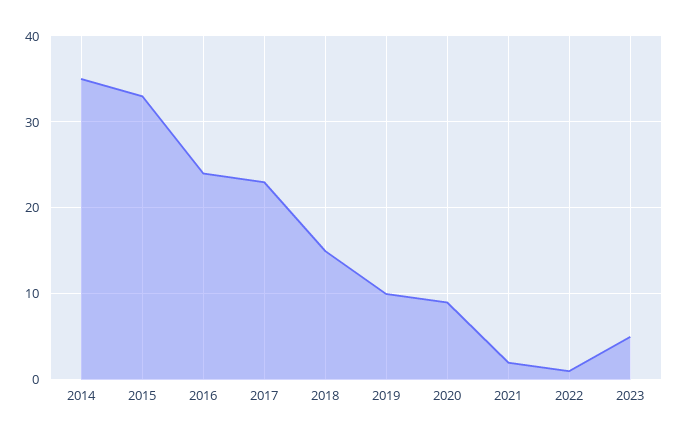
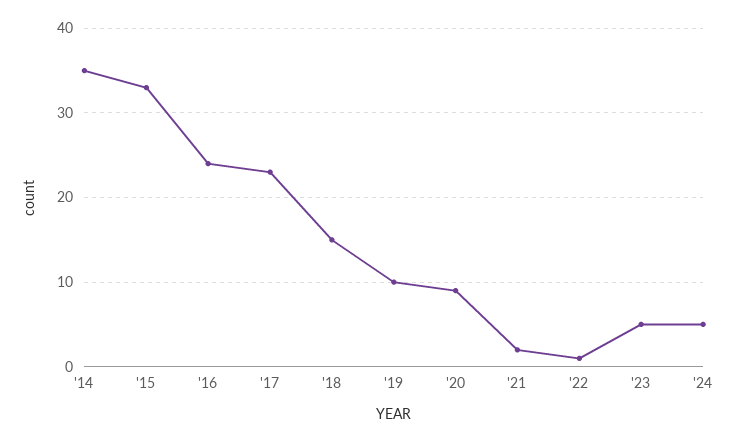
'24: none -> 5

